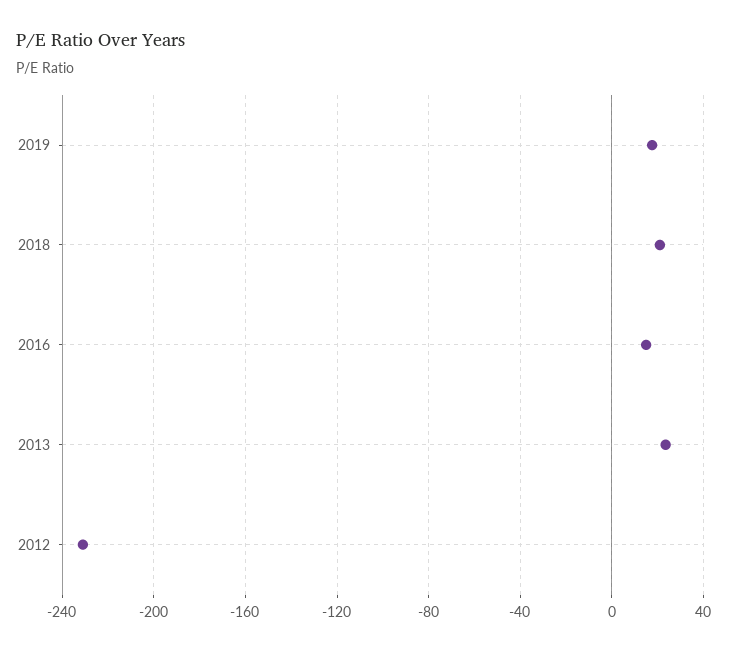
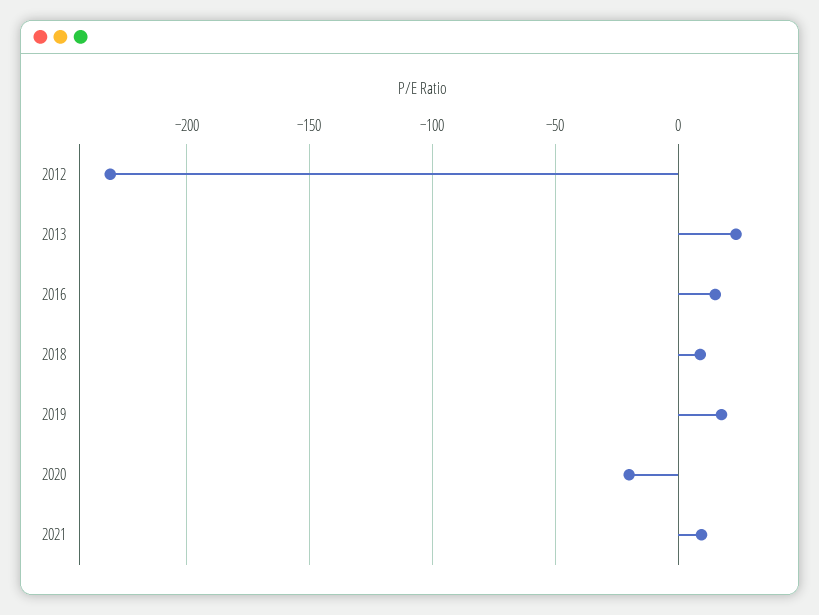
2018: 20 -> 10
2020: none -> -20
2021: none -> 10

